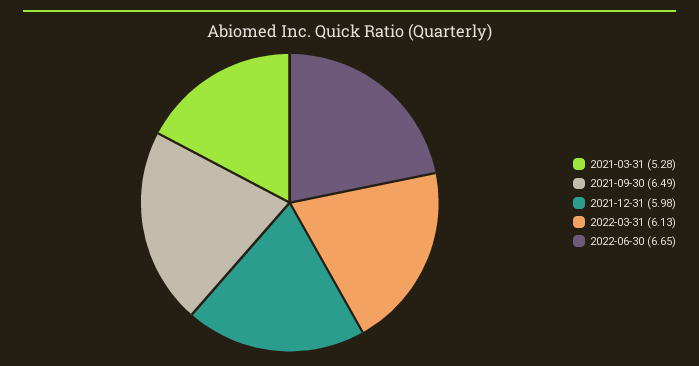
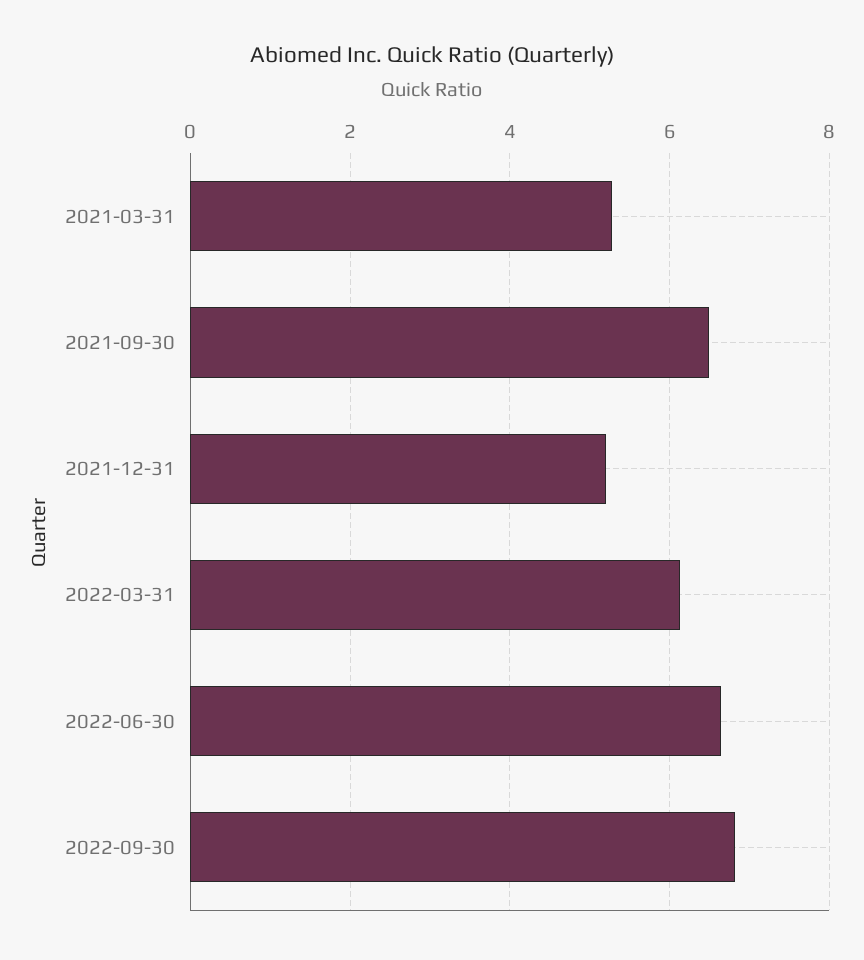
2021-12-31: 5.98 -> 5.2
2022-09-30: none -> 6.8

